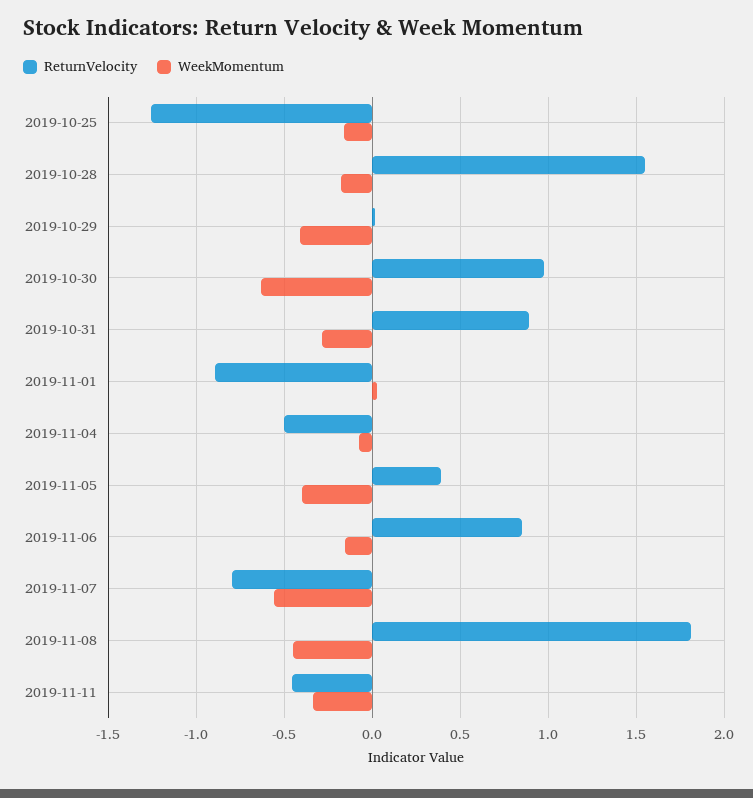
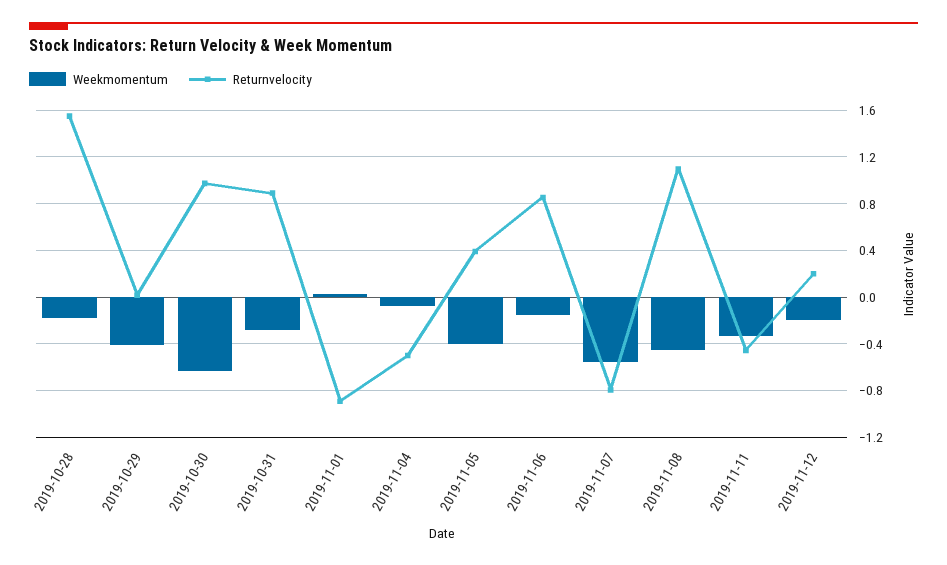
ReturnVelocity, 2019-10-25: -1.25 -> none
WeekMomentum, 2019-10-25: -0.15 -> none
ReturnVelocity, 2019-11-08: 1.8 -> 1.1
WeekMomentum, 2019-11-12: none -> -0.2
ReturnVelocity, 2019-11-12: none -> 0.2

